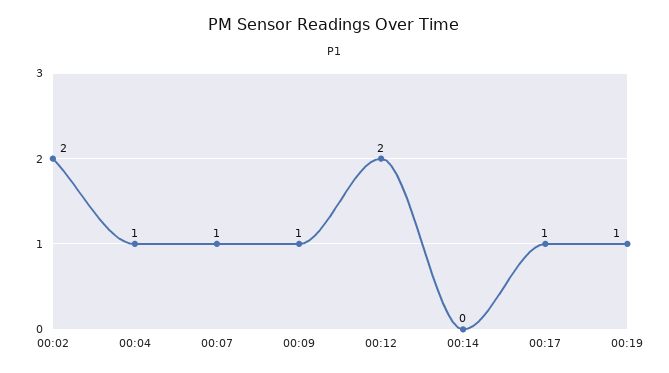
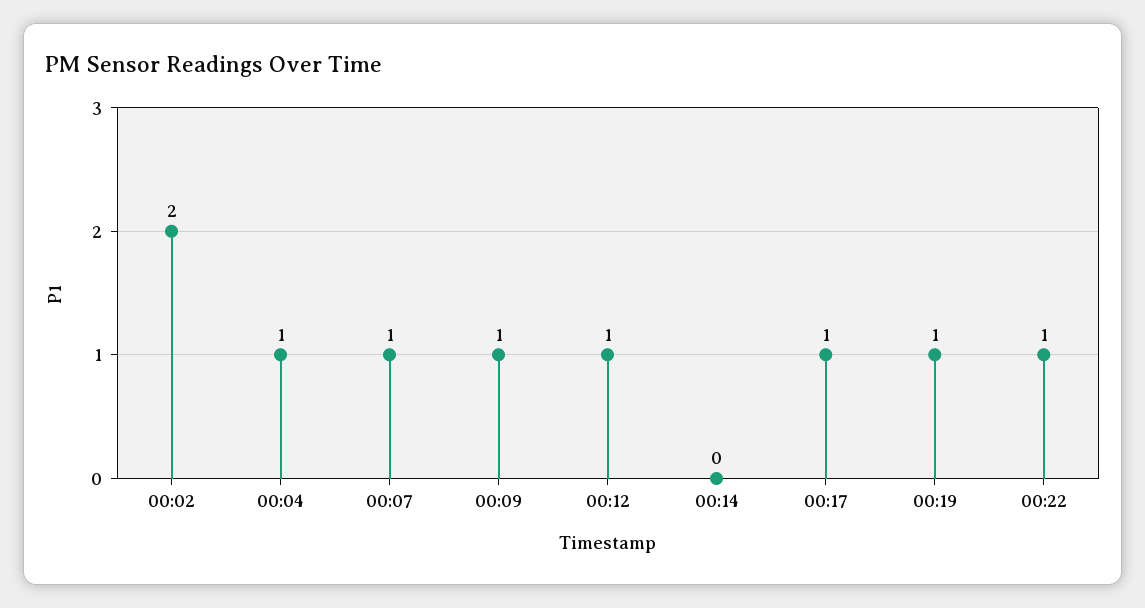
00:12: 2 -> 1
00:22: none -> 1

